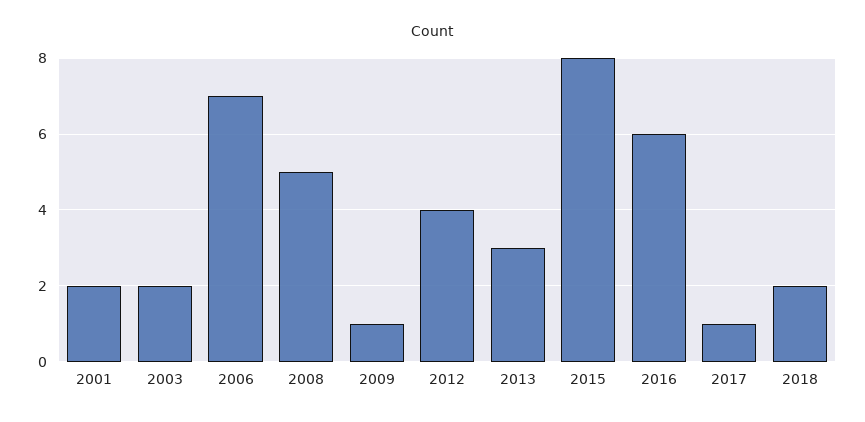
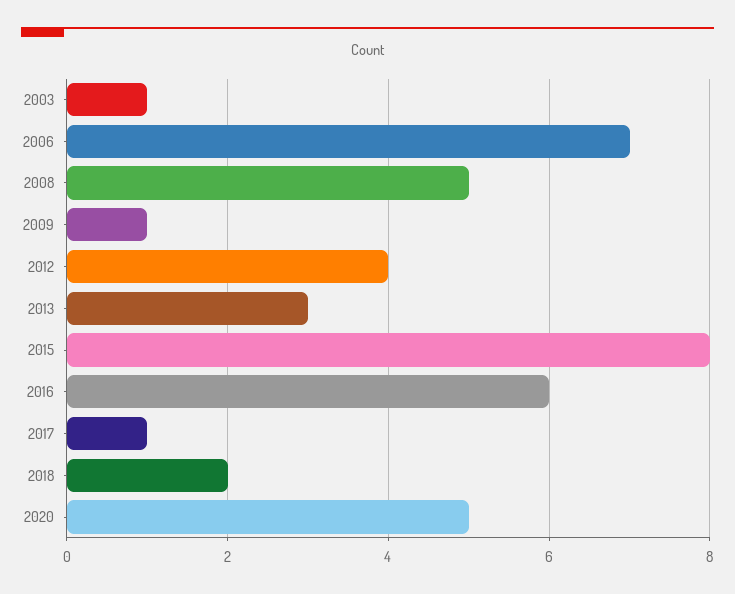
2001: 2 -> none
2003: 2 -> 1
2020: none -> 5

